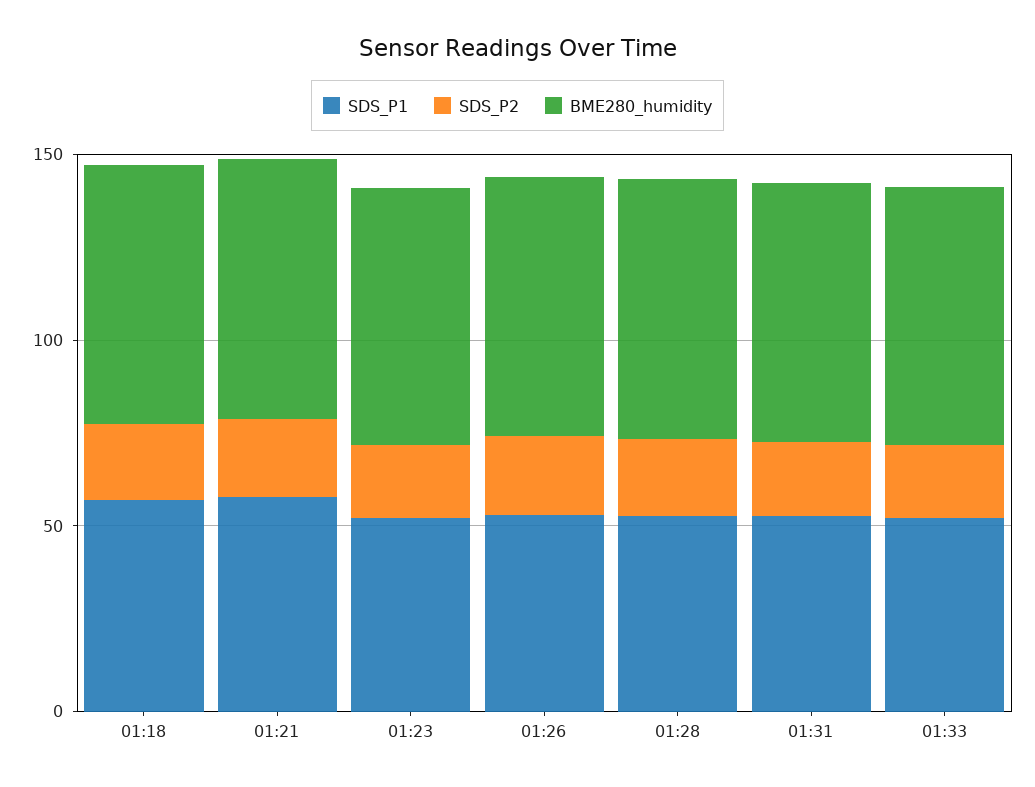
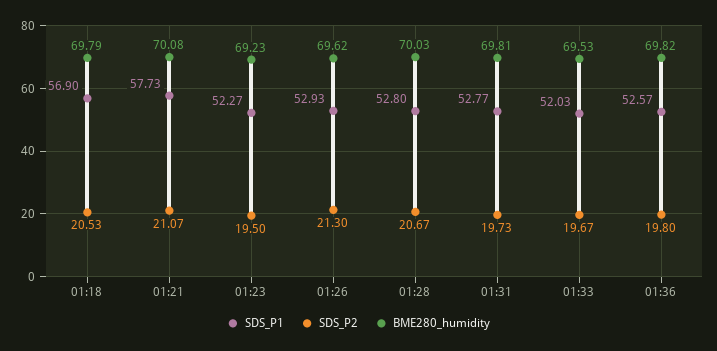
SDS_P1, 01:36: none -> 52.57
SDS_P2, 01:36: none -> 19.8
BME280_humidity, 01:36: none -> 69.82

